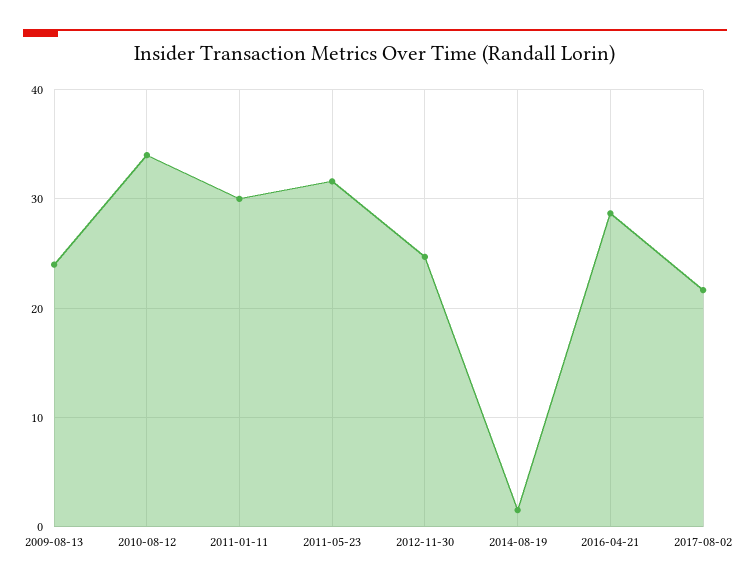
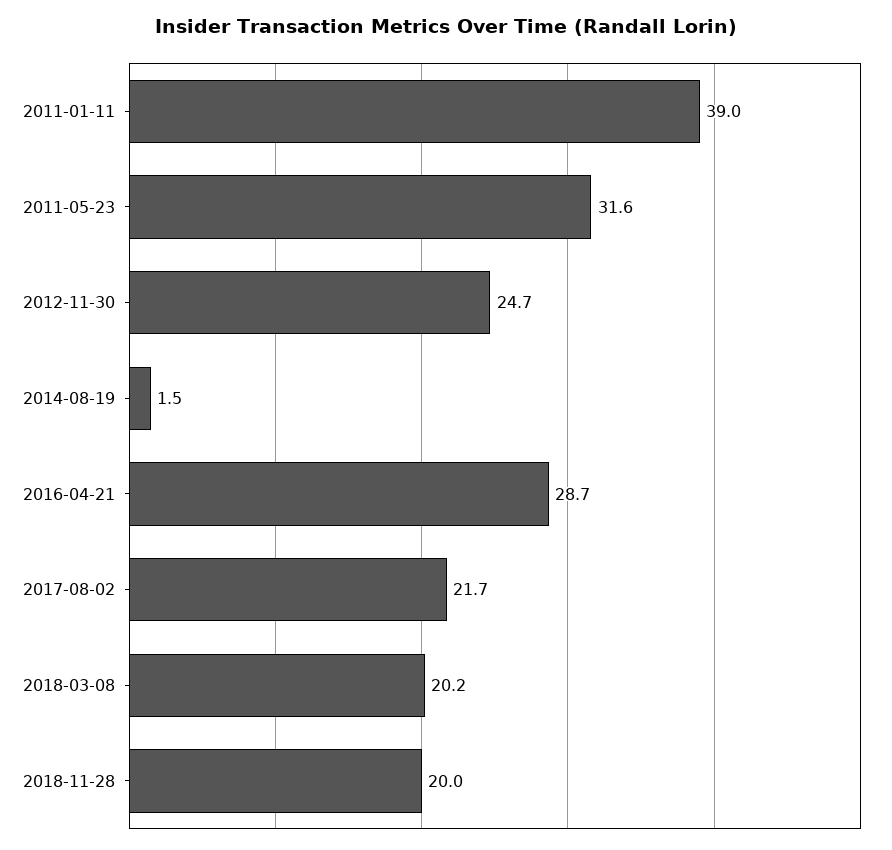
2009-08-13: 24 -> none
2010-08-12: 34 -> none
2011-01-11: 30 -> 39
2018-03-08: none -> 20.2
2018-11-28: none -> 20

